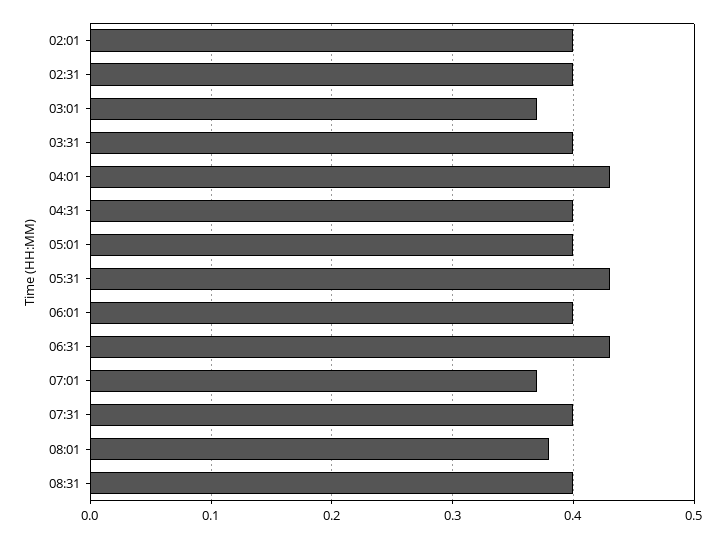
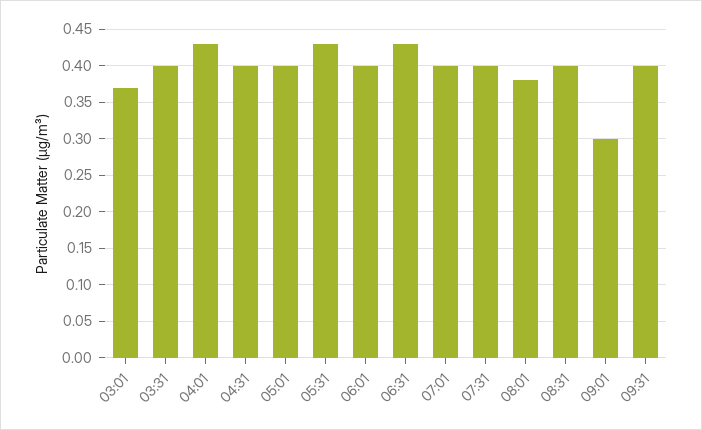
02:01: 0.4 -> none
02:31: 0.4 -> none
07:01: 0.37 -> 0.4
09:01: none -> 0.3
09:31: none -> 0.4

